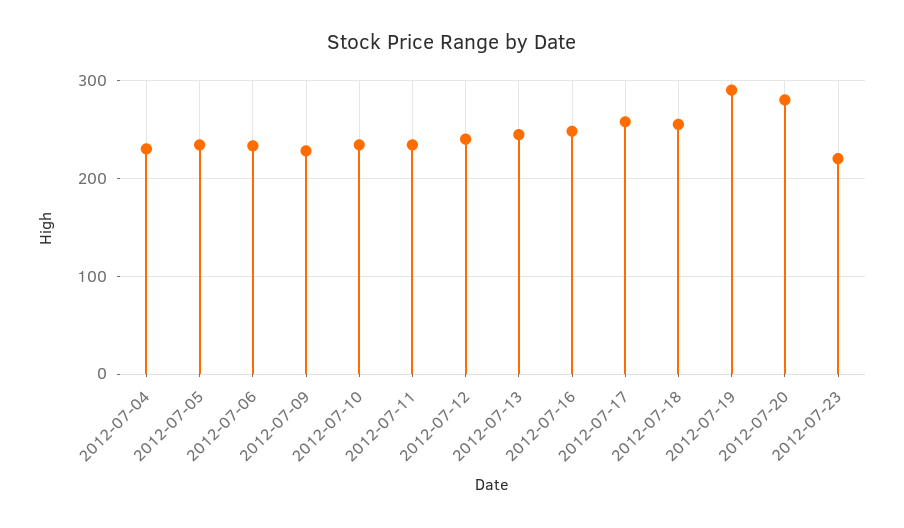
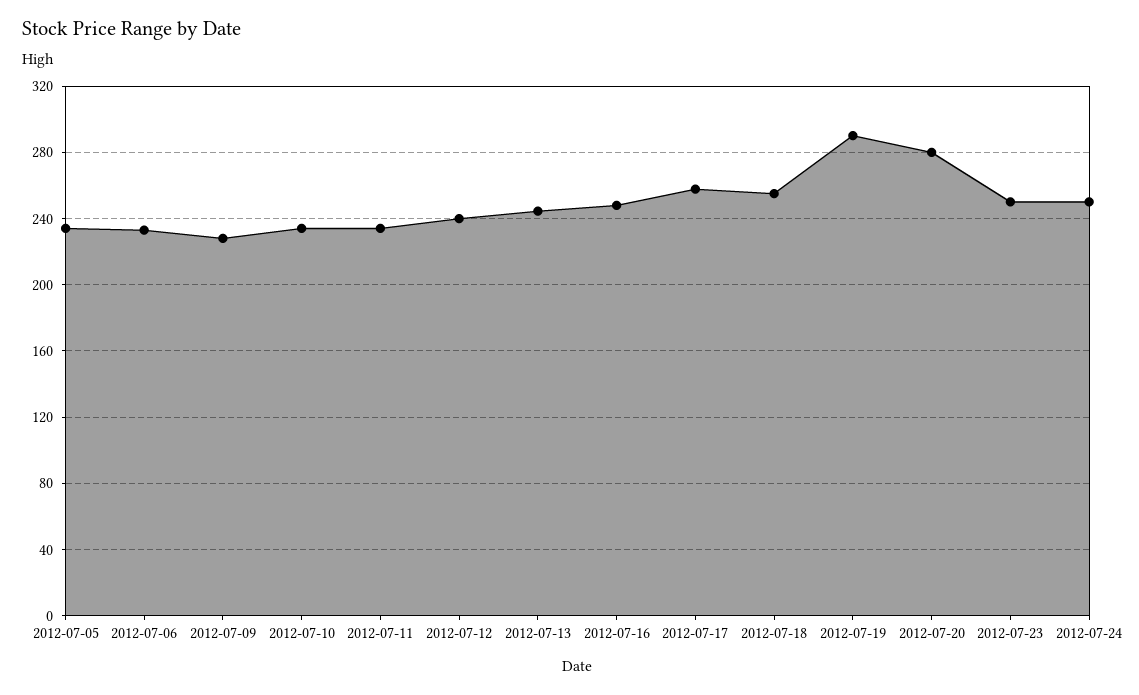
2012-07-04: 230 -> none
2012-07-23: 220 -> 250
2012-07-24: none -> 250

